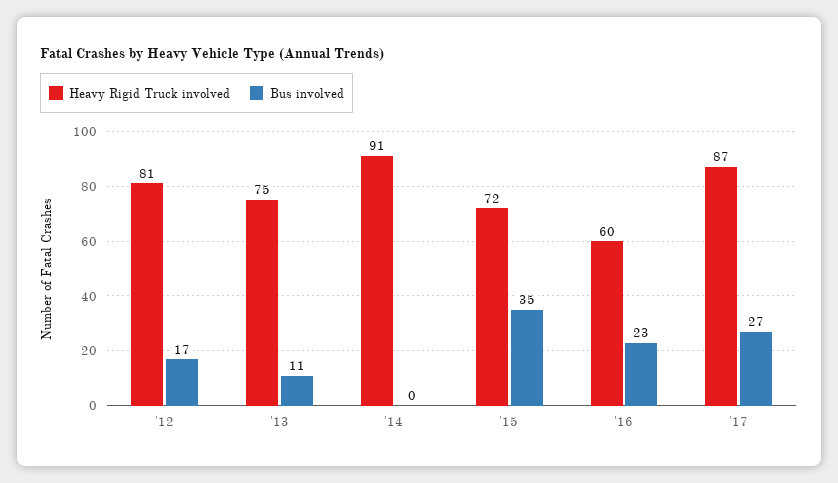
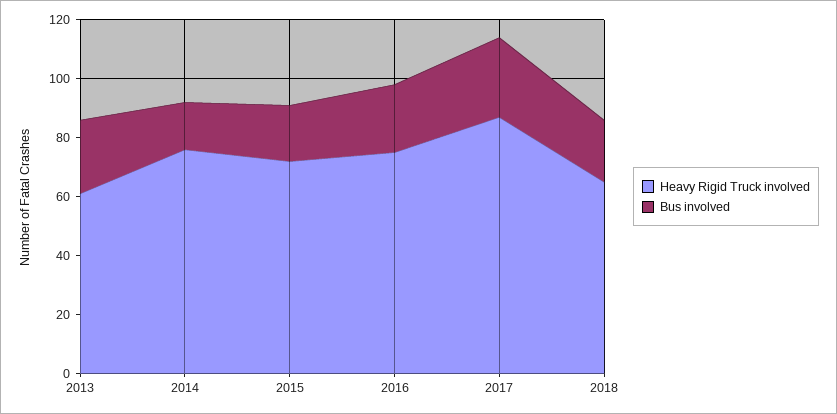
Heavy Rigid Truck involved, '12: 81 -> none
Bus involved, '12: 17 -> none
Heavy Rigid Truck involved, '13: 75 -> 60
Bus involved, '13: 11 -> 25
Heavy Rigid Truck involved, '14: 91 -> 75
Bus involved, '14: 0 -> 15
Bus involved, '15: 35 -> 20
Heavy Rigid Truck involved, '16: 60 -> 75
Heavy Rigid Truck involved, 2018: none -> 65
Bus involved, 2018: none -> 20

